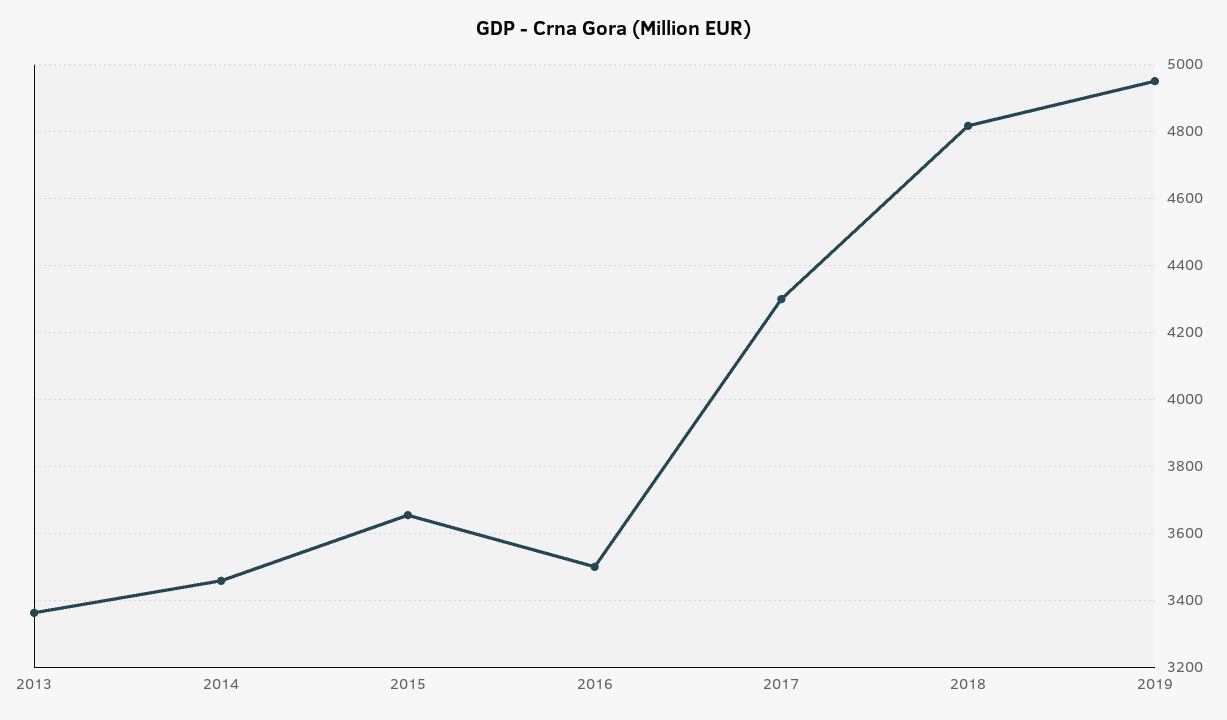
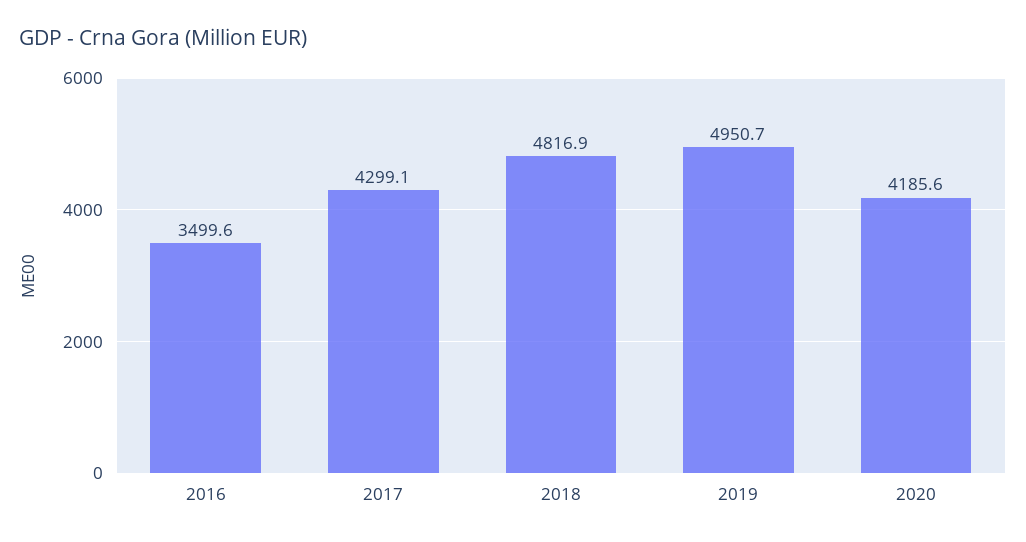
2013: 3360 -> none
2014: 3460 -> none
2015: 3660 -> none
2020: none -> 4185.6

